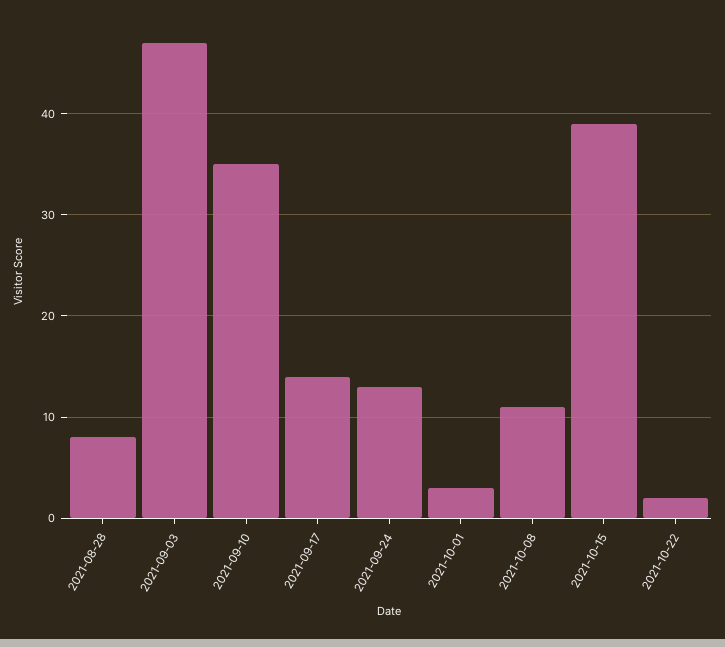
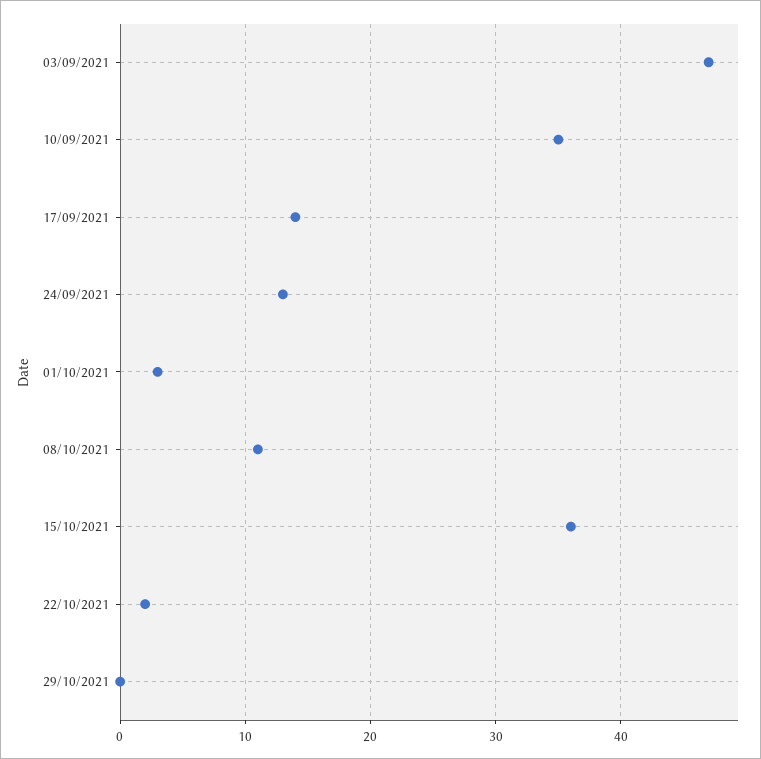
2021-08-28: 8 -> none
2021-10-15: 39 -> 36
29/10/2021: none -> 0

